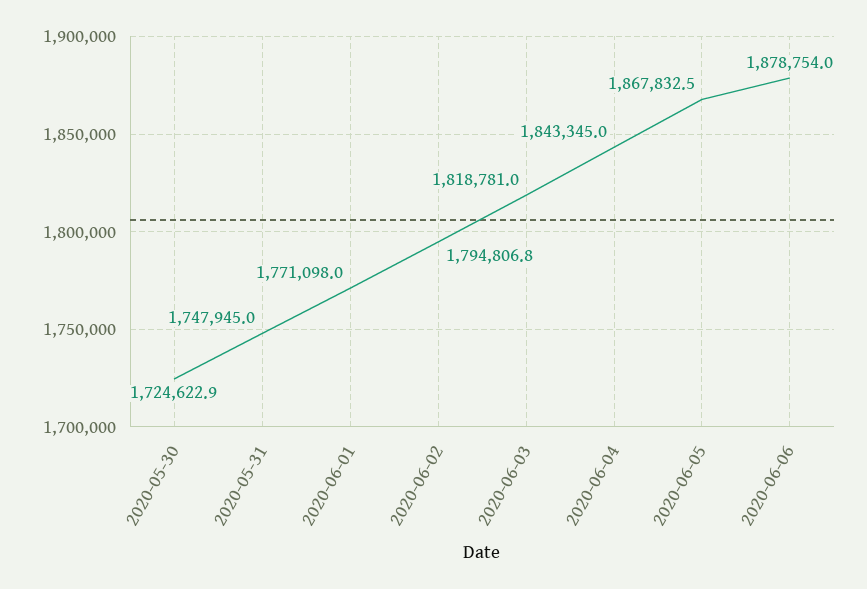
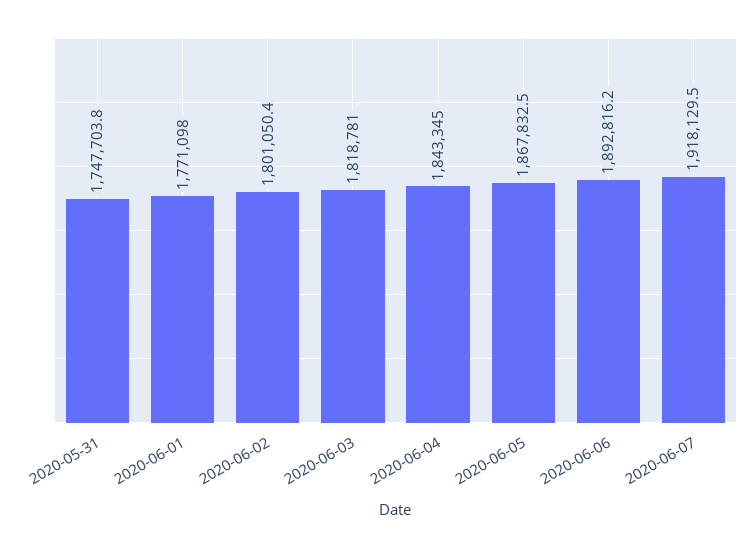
2020-05-30: 1724622.9 -> none
2020-05-31: 1747945 -> 1747703.8
2020-06-02: 1794806.8 -> 1801050.4
2020-06-06: 1878754 -> 1892816.2
2020-06-07: none -> 1918129.5

